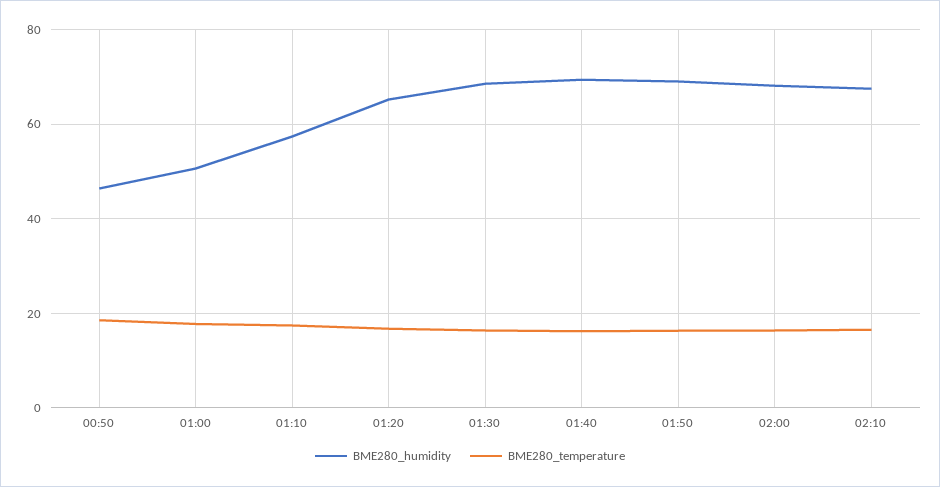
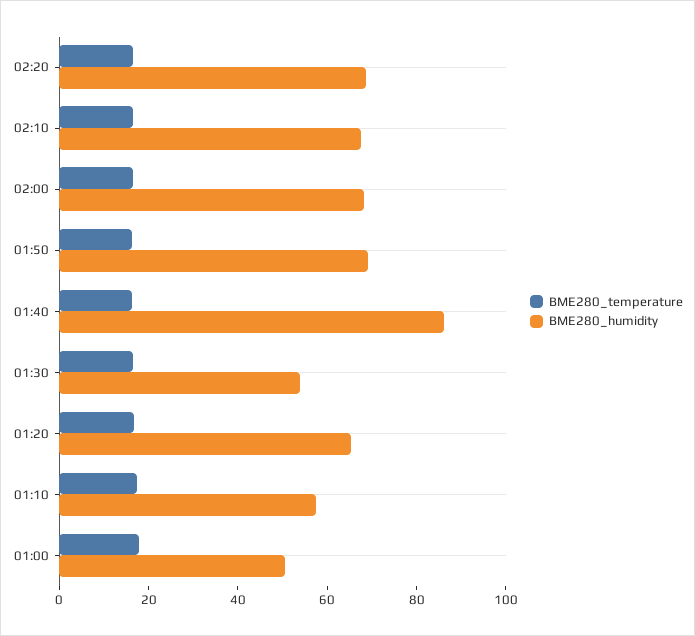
BME280_humidity, 00:50: 46 -> none
BME280_temperature, 00:50: 18 -> none
BME280_humidity, 01:30: 68 -> 55
BME280_humidity, 01:40: 70 -> 85
BME280_temperature, 02:20: none -> 15
BME280_humidity, 02:20: none -> 70

